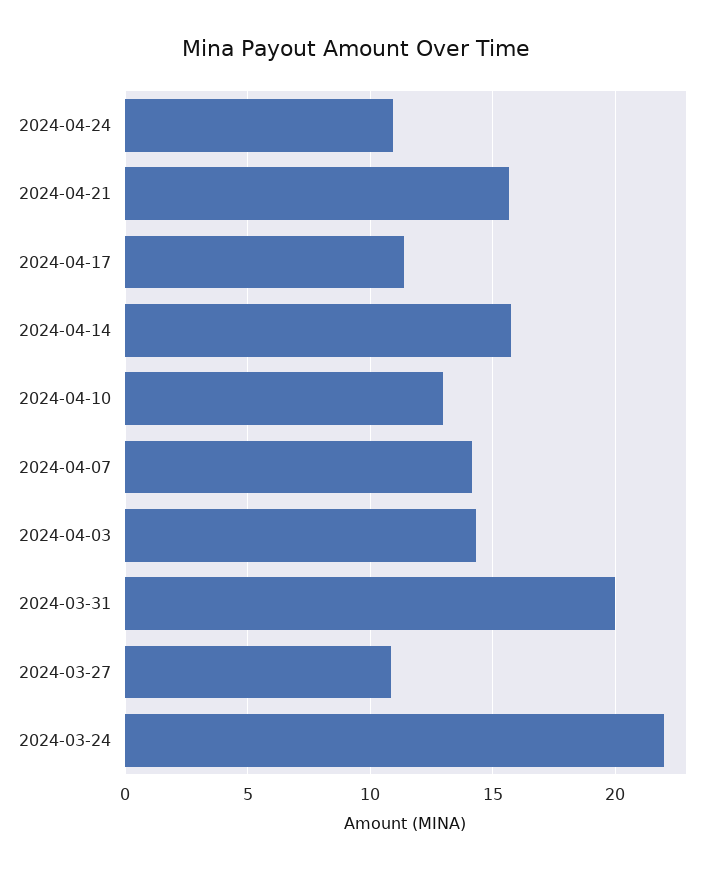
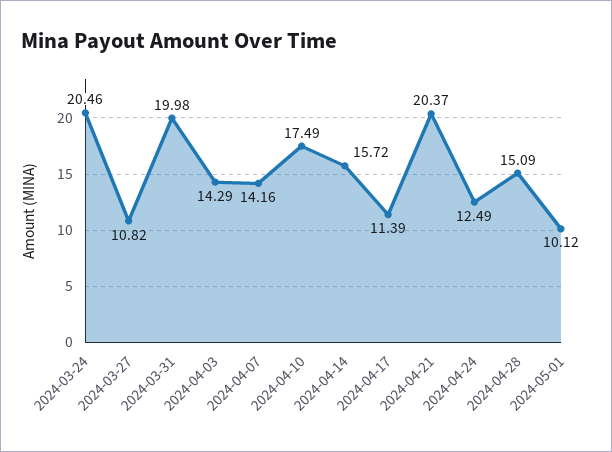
2024-04-24: 11 -> 12.49
2024-04-21: 15.5 -> 20.37
2024-04-10: 13 -> 17.49
2024-03-24: 22 -> 20.46
2024-04-28: none -> 15.09
2024-05-01: none -> 10.12

